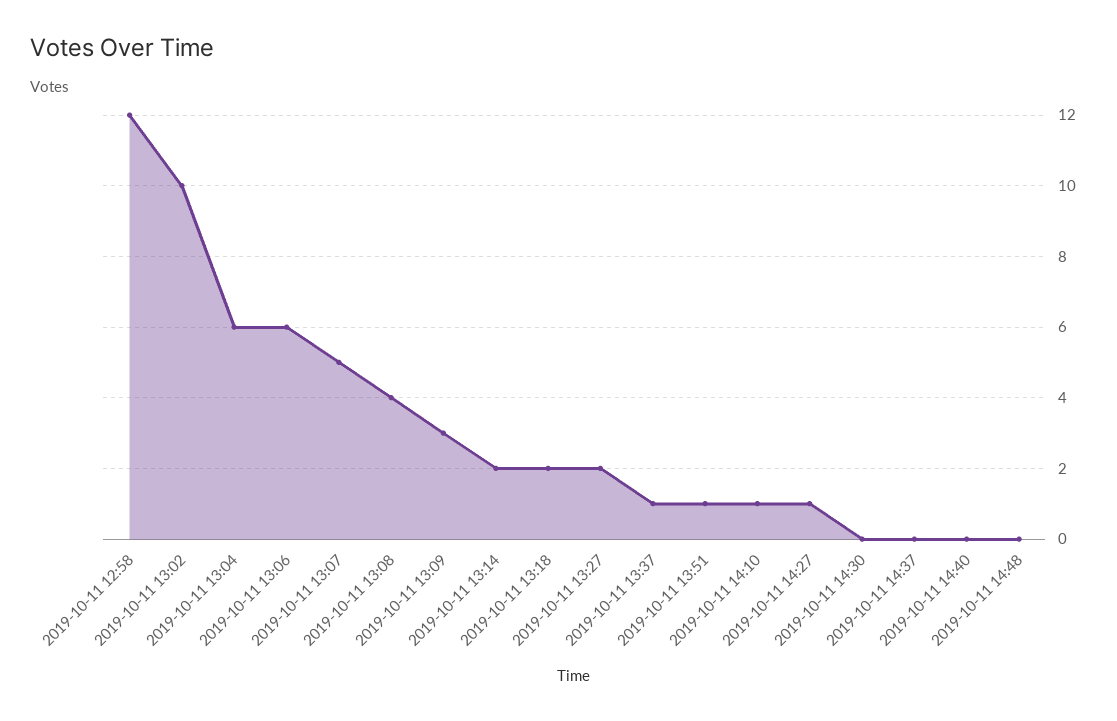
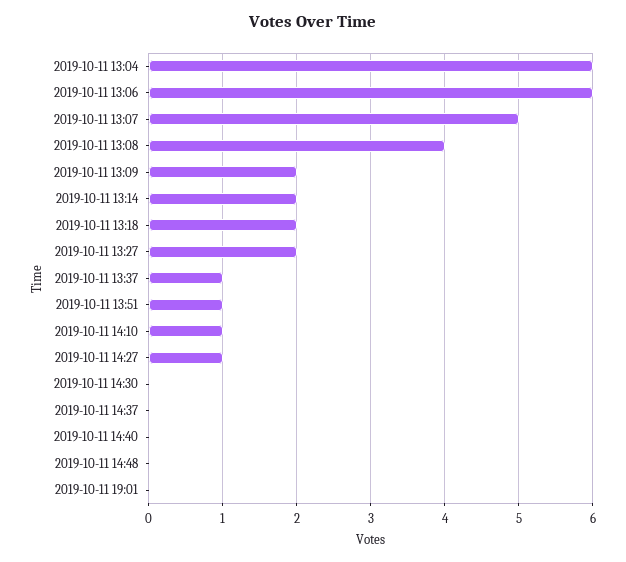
2019-10-11 12:58: 12 -> none
2019-10-11 13:02: 10 -> none
2019-10-11 13:09: 3 -> 2
2019-10-11 19:01: none -> 0

